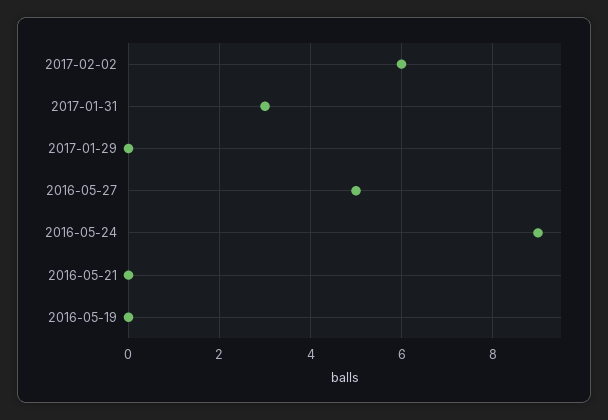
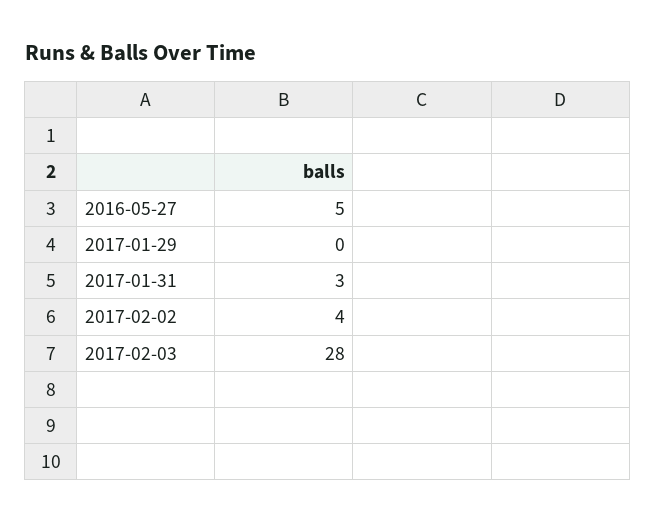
2017-02-02: 6 -> 4
2016-05-24: 9 -> none
2016-05-21: 0 -> none
2016-05-19: 0 -> none
2017-02-03: none -> 28

